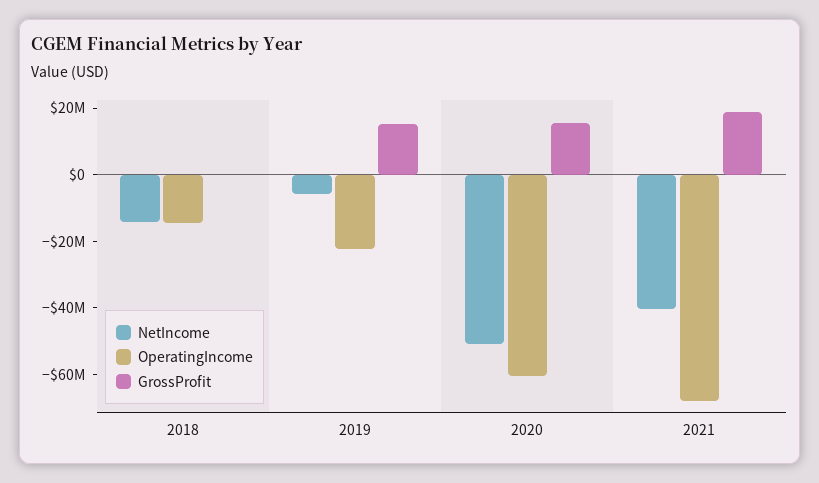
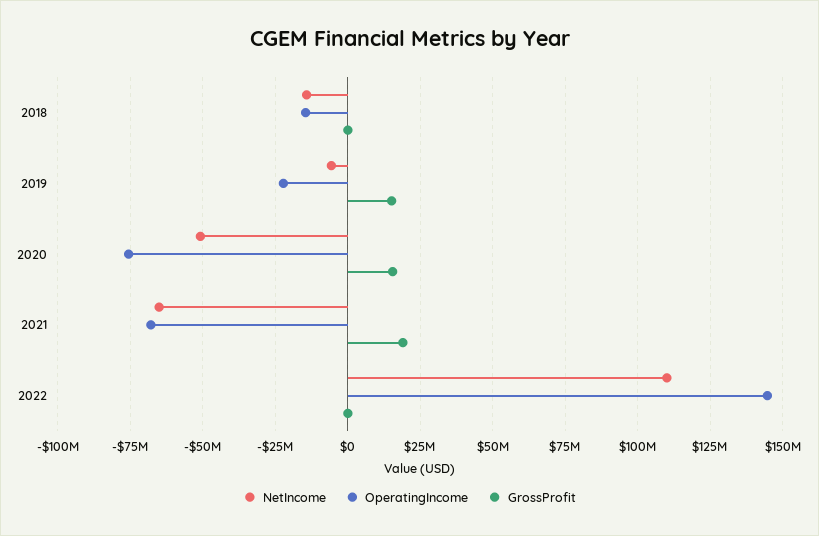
OperatingIncome, 2020: -60000000 -> -75000000
NetIncome, 2021: -40000000 -> -65000000
NetIncome, 2022: none -> 110000000
OperatingIncome, 2022: none -> 145000000
GrossProfit, 2022: none -> 0

